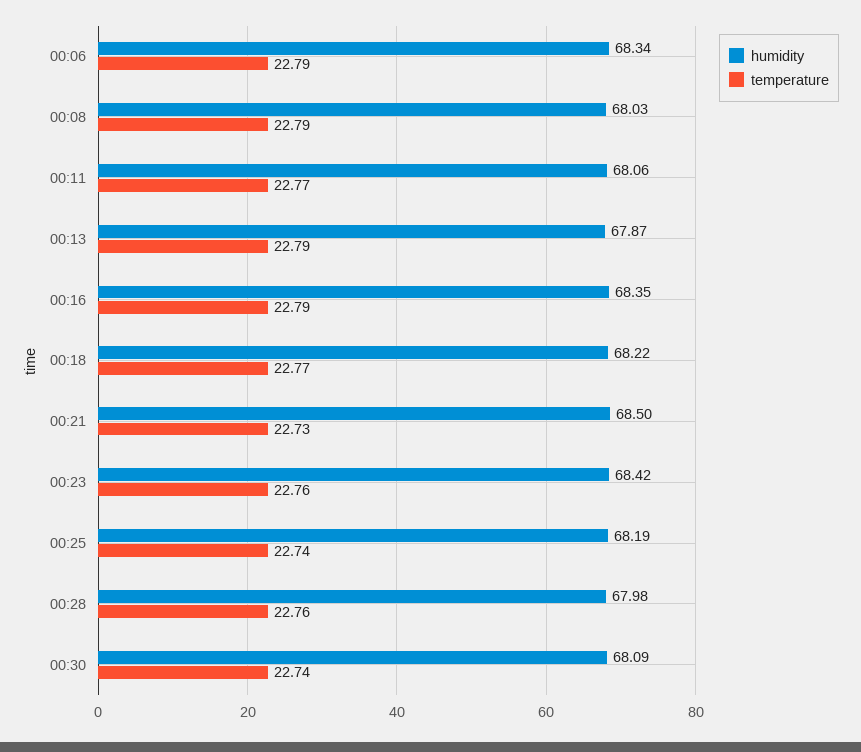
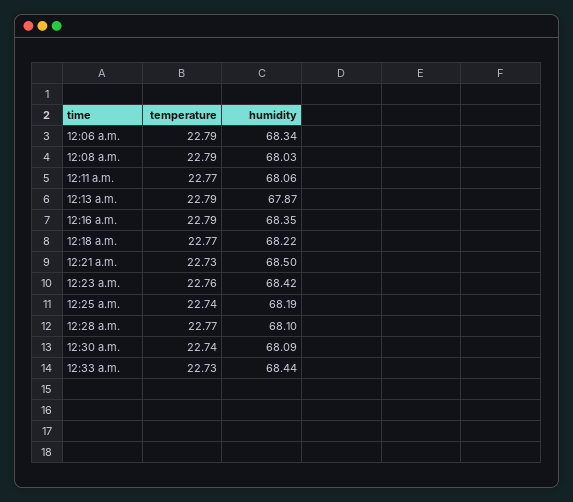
humidity, 00:28: 67.98 -> 68.1
temperature, 00:28: 22.76 -> 22.77
temperature, 12:33 a.m.: none -> 22.73
humidity, 12:33 a.m.: none -> 68.44

